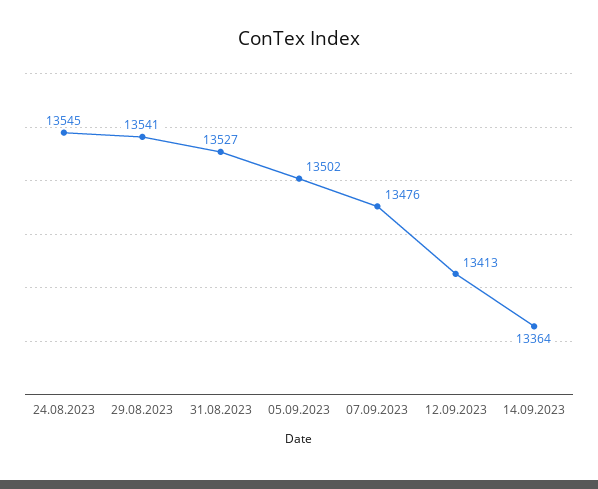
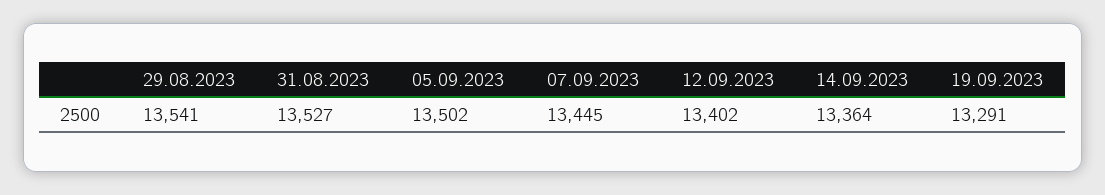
24.08.2023: 13545 -> none
07.09.2023: 13476 -> 13445
12.09.2023: 13413 -> 13402
19.09.2023: none -> 13291

